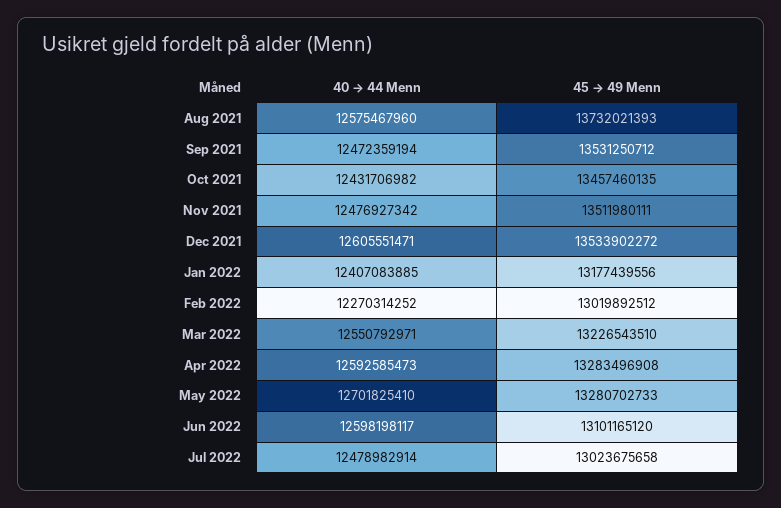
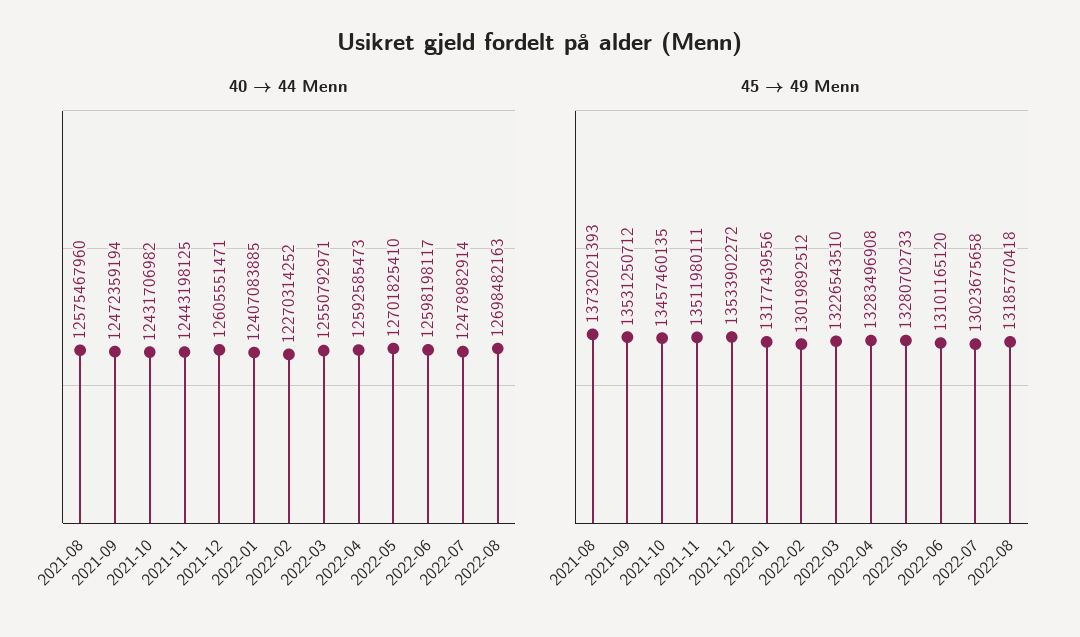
40 → 44 Menn, Nov 2021: 12476927342 -> 12443198125
40 → 44 Menn, 2022-08: none -> 12698482163
45 → 49 Menn, 2022-08: none -> 13185770418

